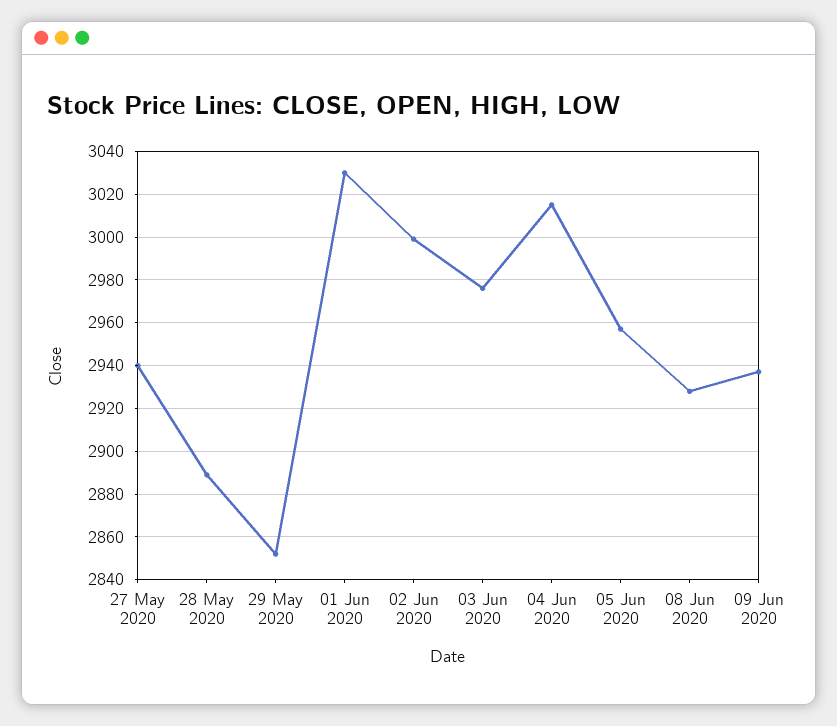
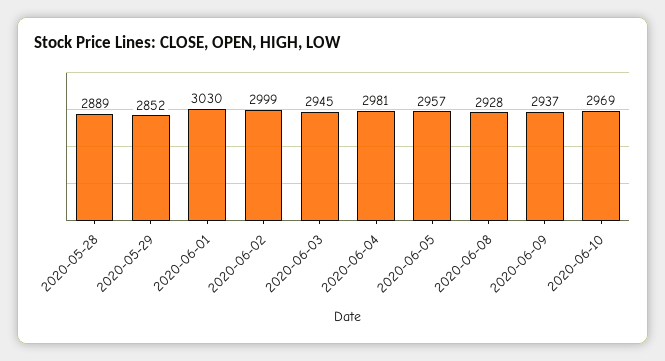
27 May 2020: 2940 -> none
03 Jun 2020: 2975 -> 2945
04 Jun 2020: 3015 -> 2981
2020-06-10: none -> 2969

